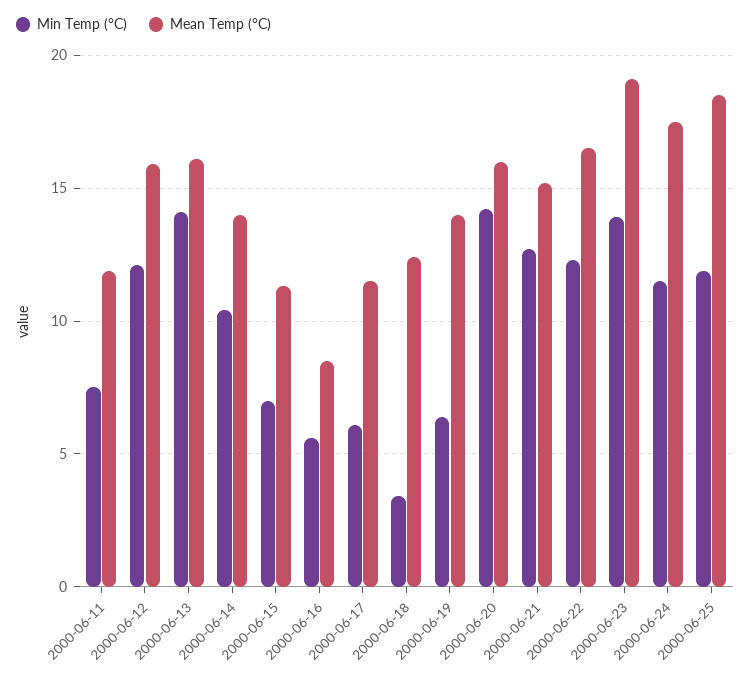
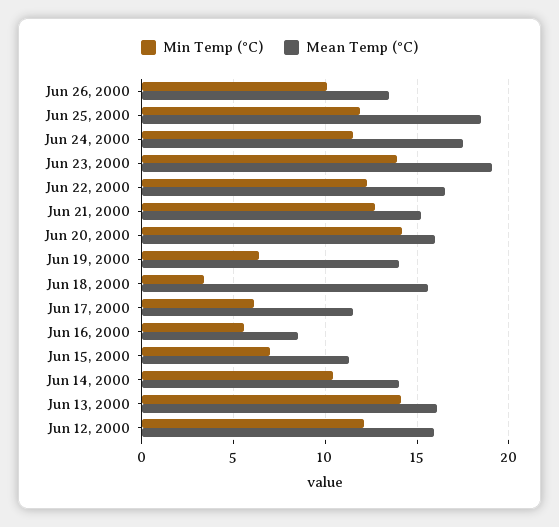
Min Temp (°C), 2000-06-11: 7.5 -> none
Mean Temp (°C), 2000-06-11: 12 -> none
Mean Temp (°C), 2000-06-18: 12.5 -> 15.5
Min Temp (°C), Jun 26, 2000: none -> 10
Mean Temp (°C), Jun 26, 2000: none -> 13.5

